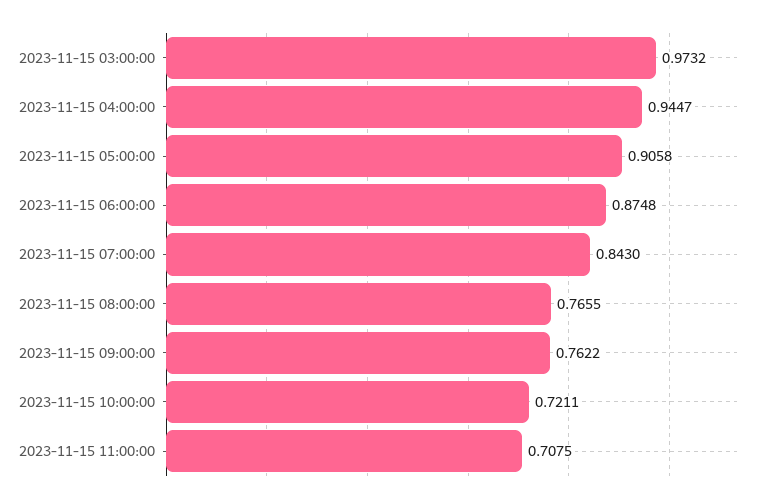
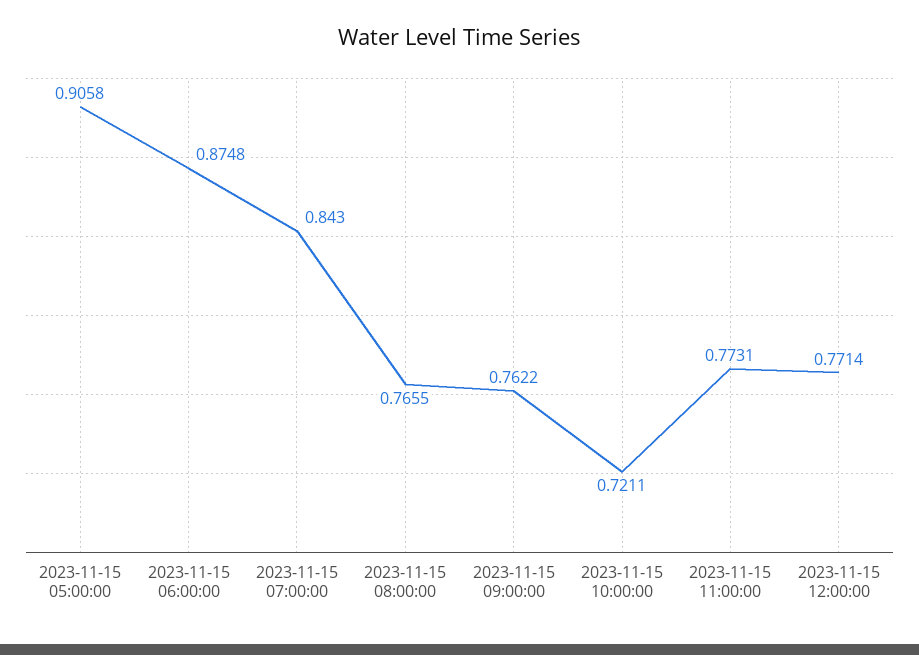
2023-11-15 03:00:00: 0.9732 -> none
2023-11-15 04:00:00: 0.9447 -> none
2023-11-15 11:00:00: 0.7075 -> 0.7731
2023-11-15 12:00:00: none -> 0.7714

